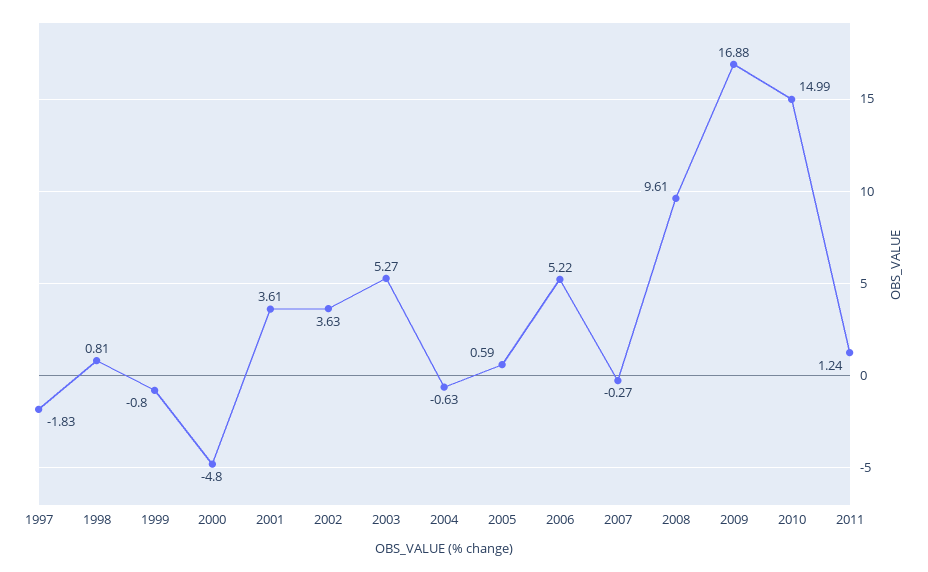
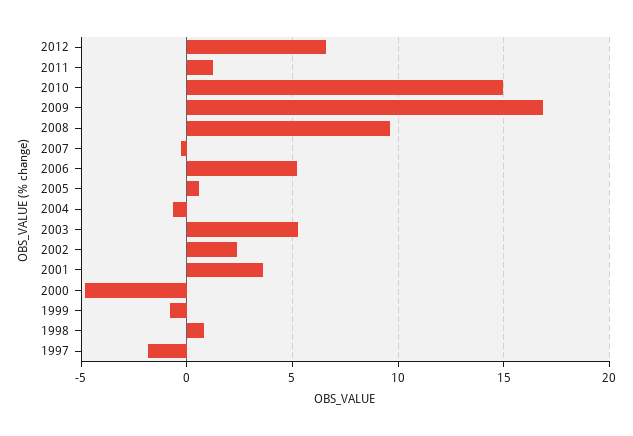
2002: 3.63 -> 2.5
2012: none -> 6.5

